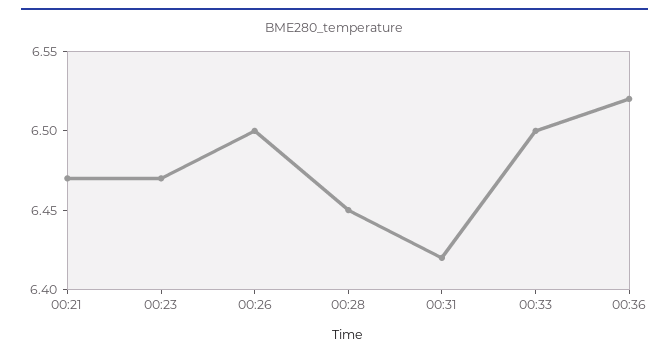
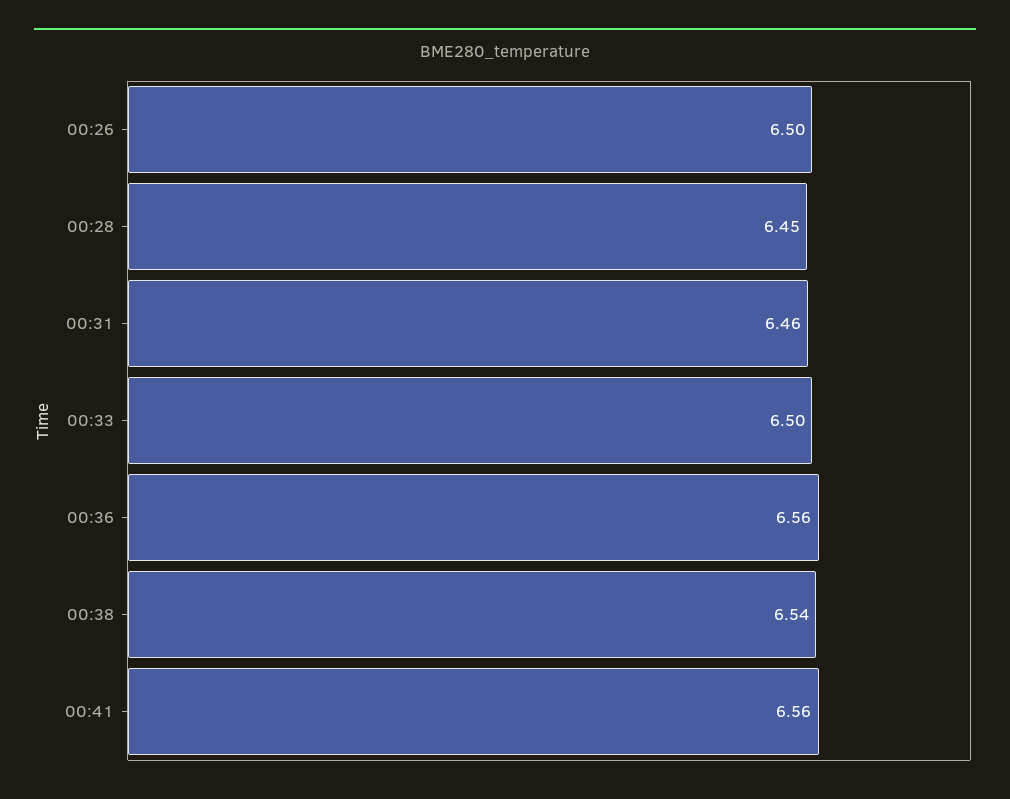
00:21: 6.47 -> none
00:23: 6.47 -> none
00:31: 6.42 -> 6.46
00:36: 6.52 -> 6.56
00:38: none -> 6.54
00:41: none -> 6.56

